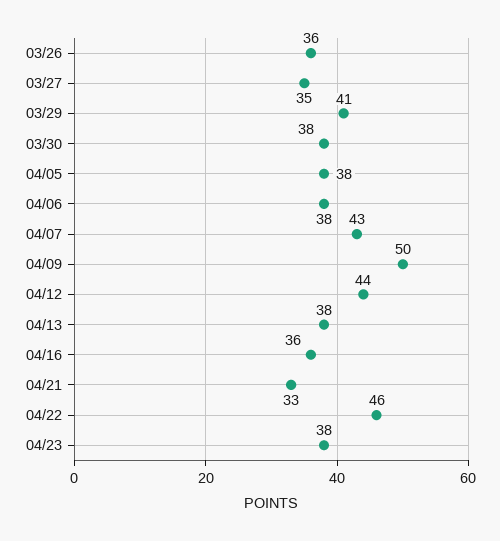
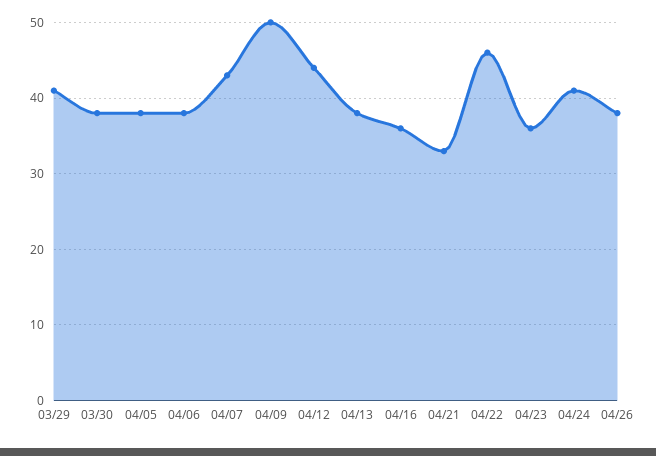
03/26: 36 -> none
03/27: 35 -> none
04/23: 38 -> 36
04/24: none -> 41
04/26: none -> 38

